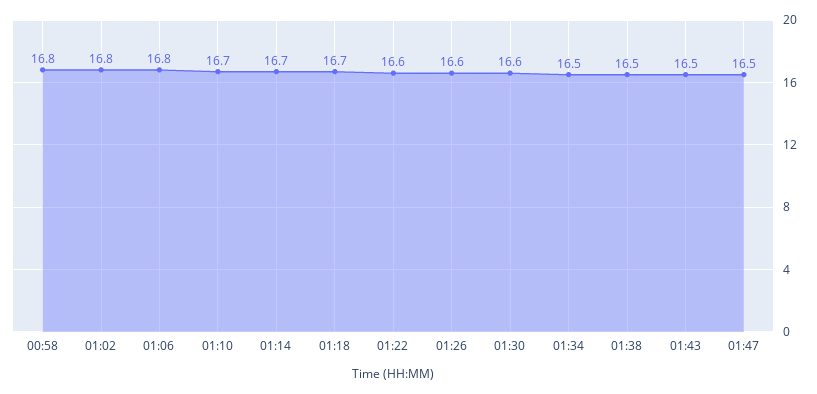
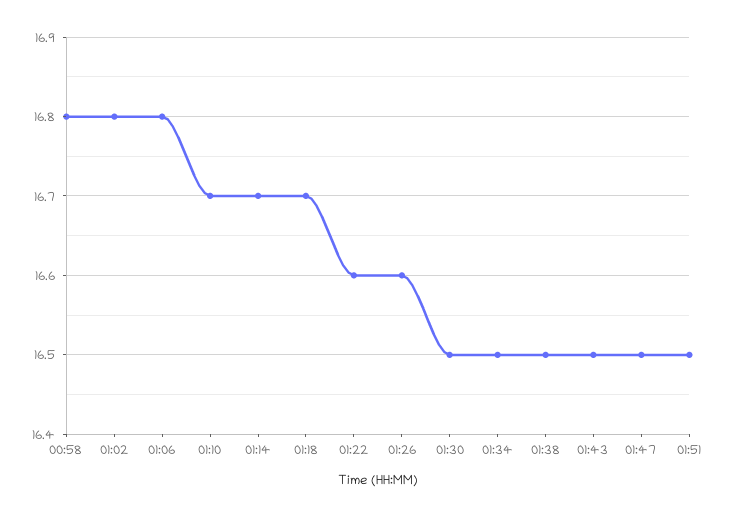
01:30: 16.6 -> 16.5
01:51: none -> 16.5

